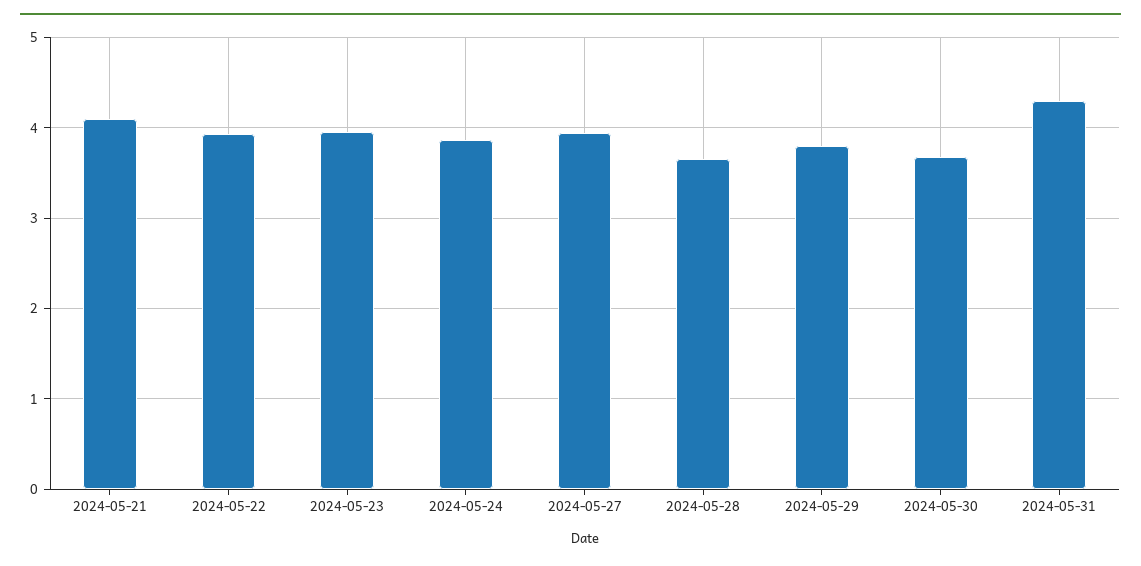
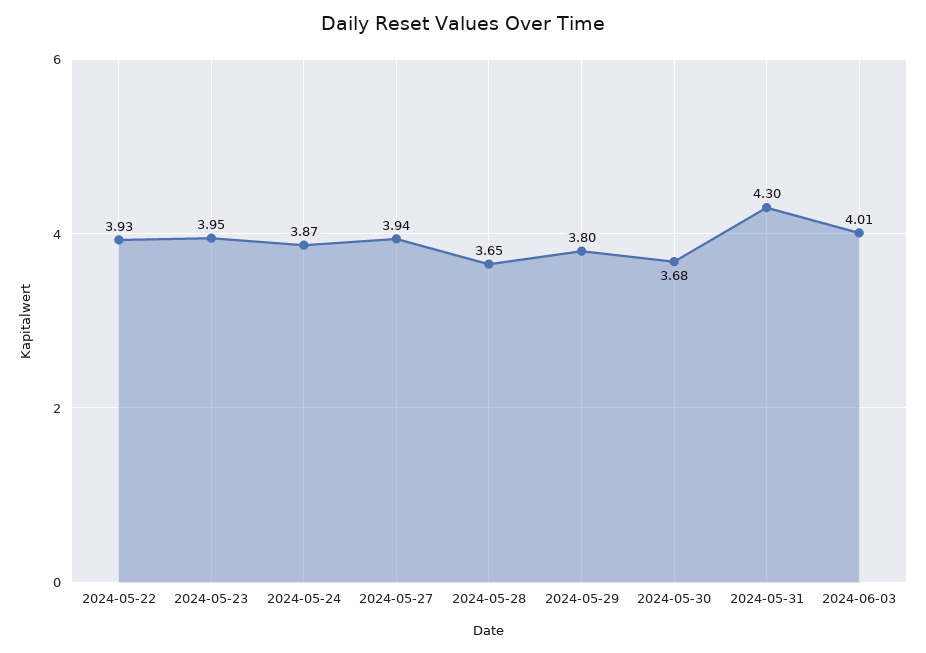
2024-05-21: 4.1 -> none
2024-06-03: none -> 4.01

